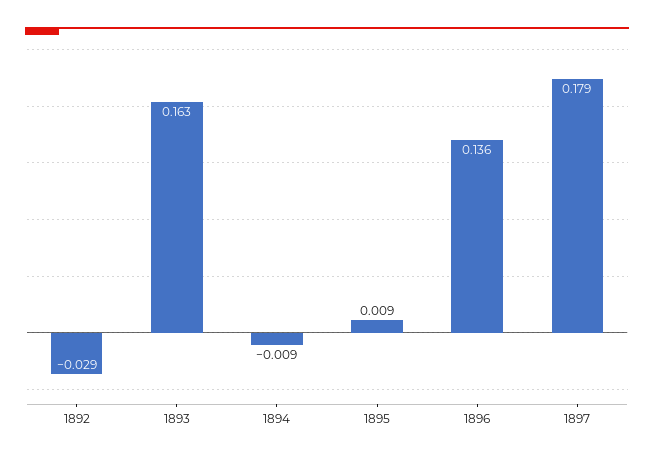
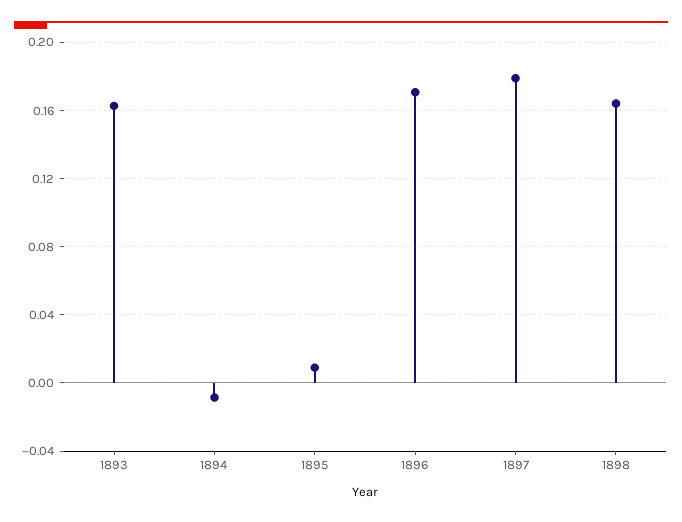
1892: -0.029 -> none
1896: 0.136 -> 0.17
1898: none -> 0.165

